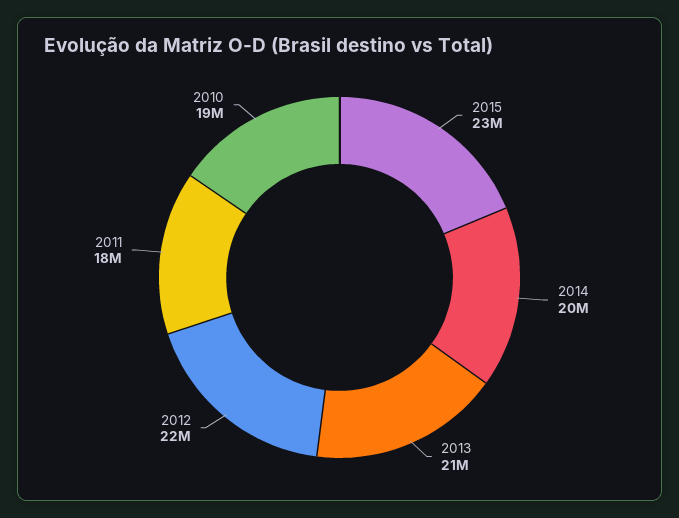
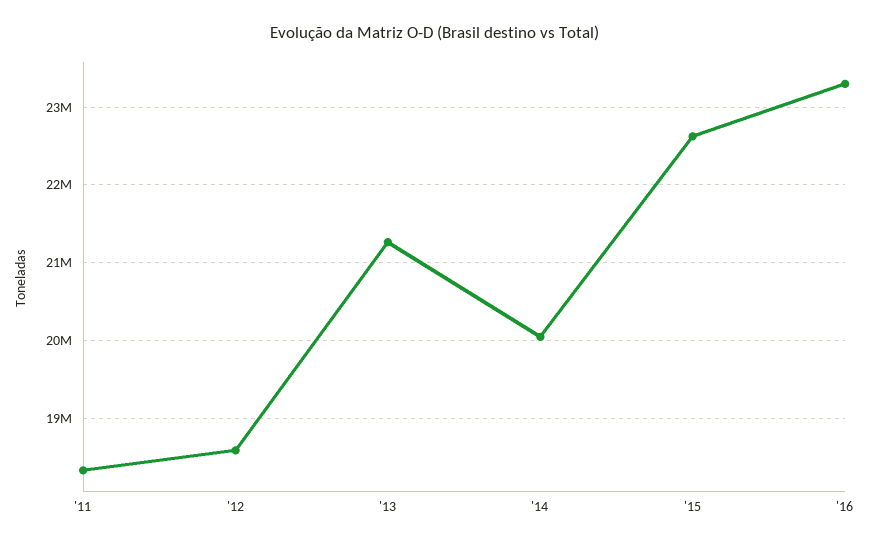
2012: 22000000 -> 18600000
2010: 19000000 -> none
'16: none -> 23300000

